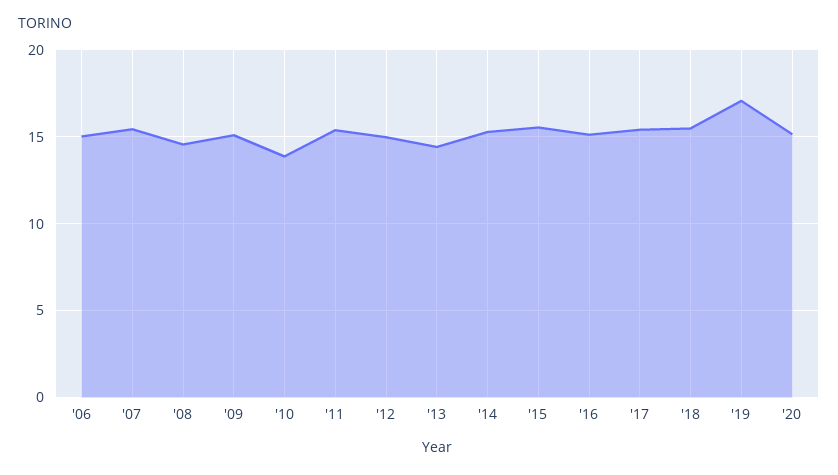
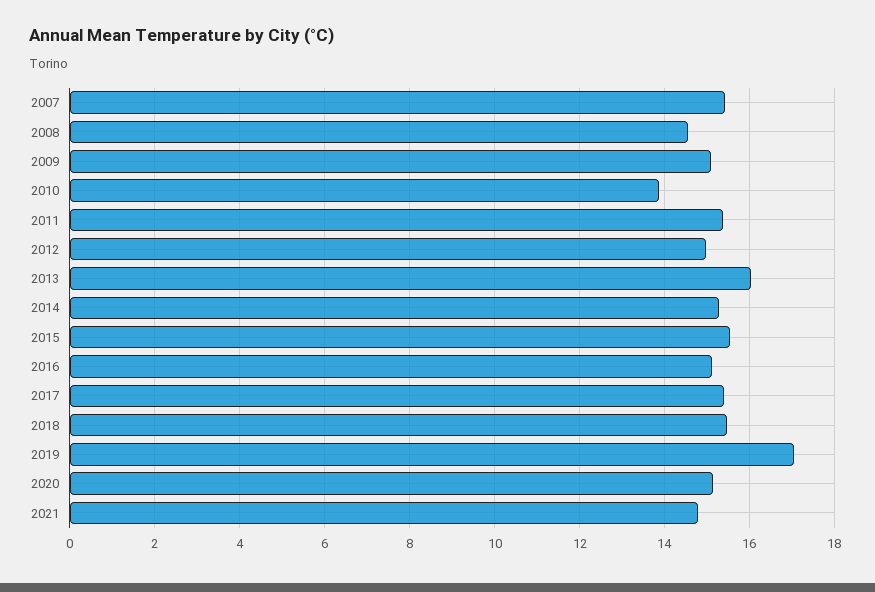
'06: 15 -> none
'13: 14.5 -> 16
2021: none -> 14.8

